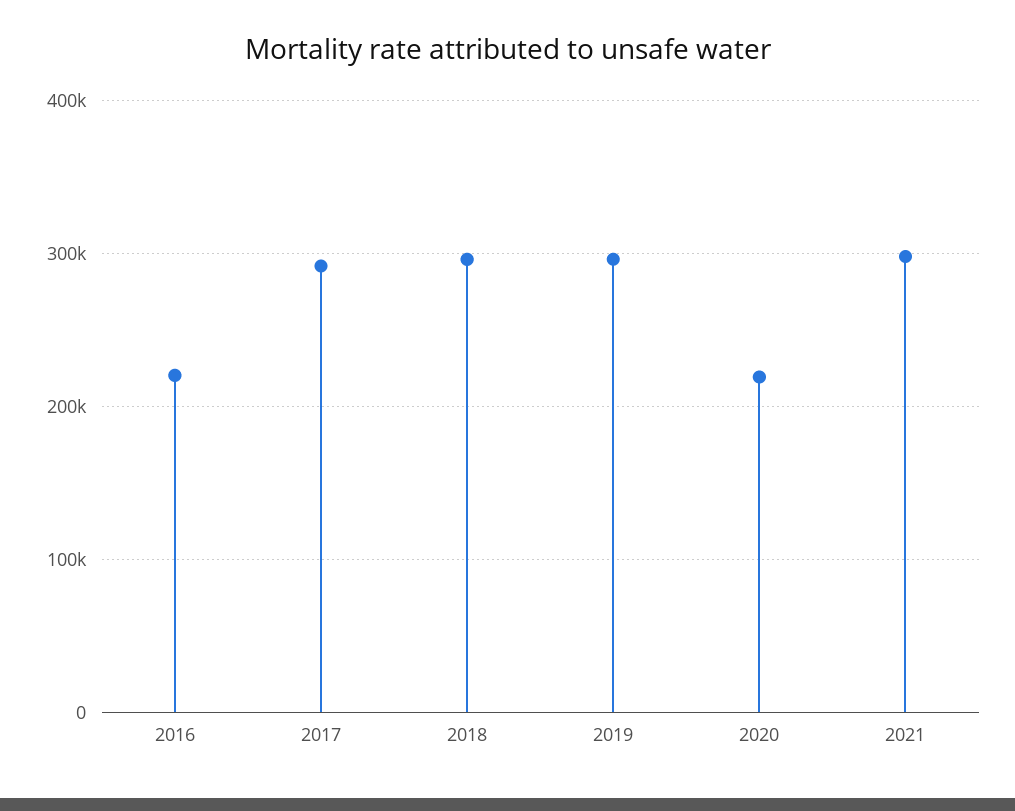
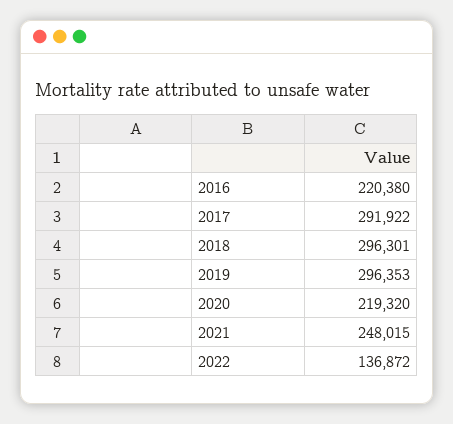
2021: 300000 -> 248015
2022: none -> 136872

